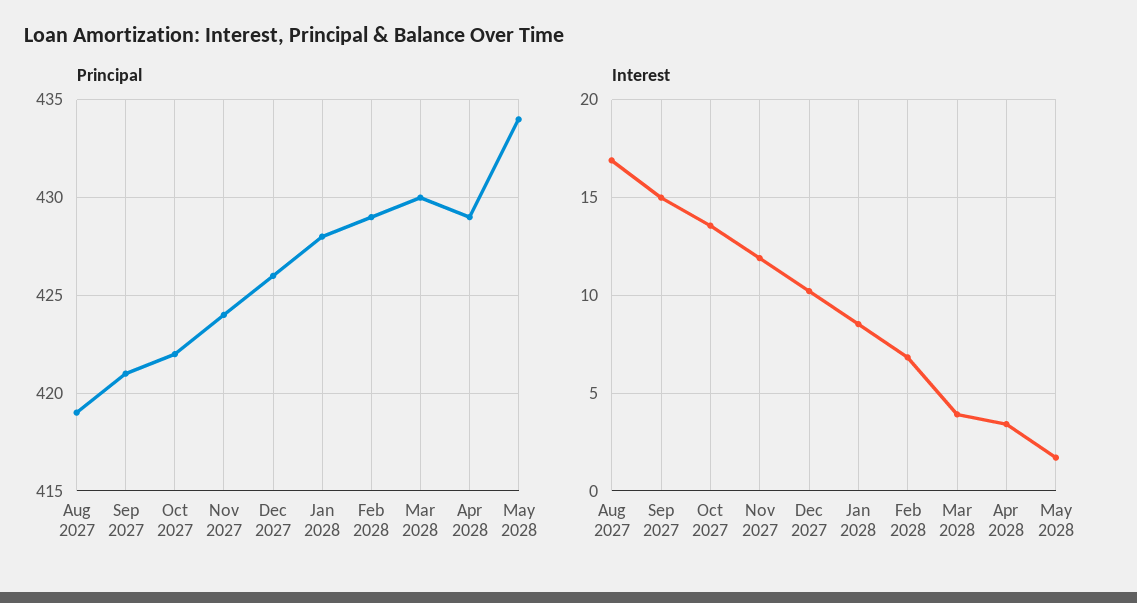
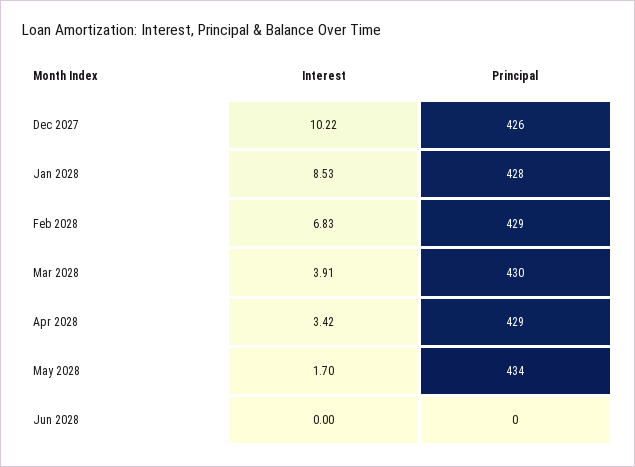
Principal, Aug 2027: 419 -> none
Principal, Sep 2027: 421 -> none
Principal, Oct 2027: 422 -> none
Principal, Nov 2027: 424 -> none
Interest, Aug 2027: 17 -> none
Interest, Sep 2027: 15 -> none
Interest, Oct 2027: 13.5 -> none
Interest, Nov 2027: 12 -> none
Interest, Jun 2028: none -> 0
Principal, Jun 2028: none -> 0

